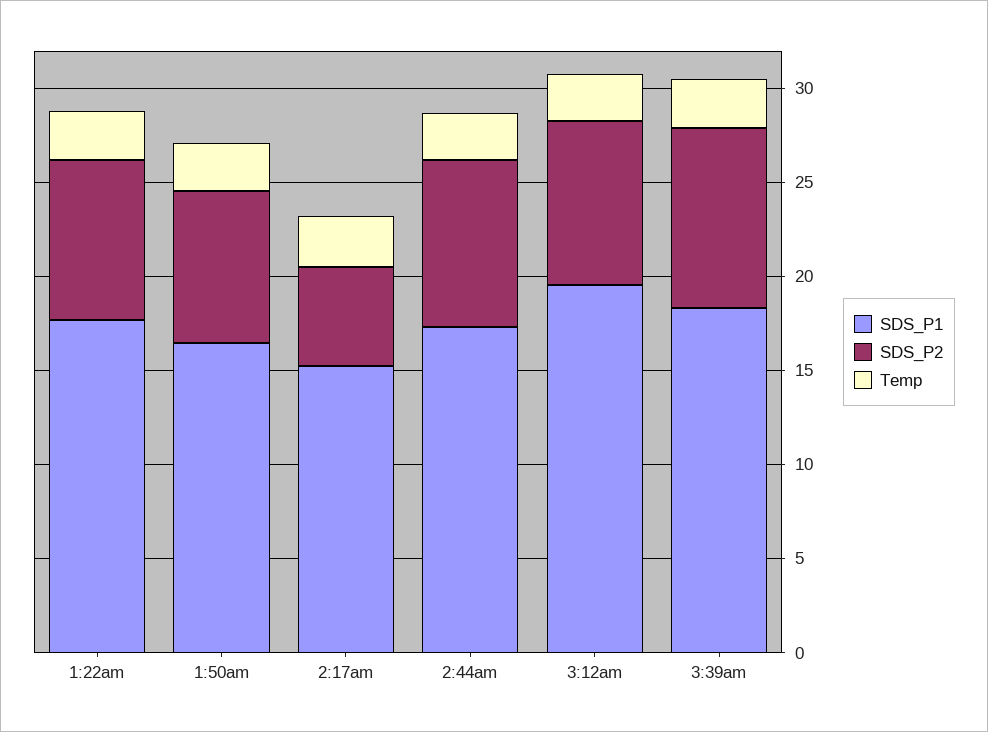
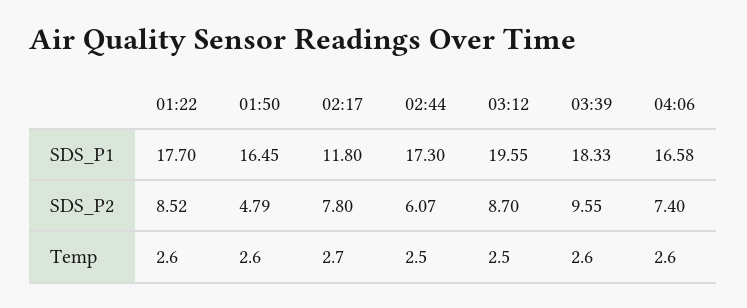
SDS_P2, 1:50am: 8 -> 4.79
SDS_P1, 2:17am: 15 -> 11.8
SDS_P2, 2:17am: 5 -> 7.8
SDS_P2, 2:44am: 9 -> 6.07
SDS_P1, 04:06: none -> 16.58
SDS_P2, 04:06: none -> 7.4
Temp, 04:06: none -> 2.6

